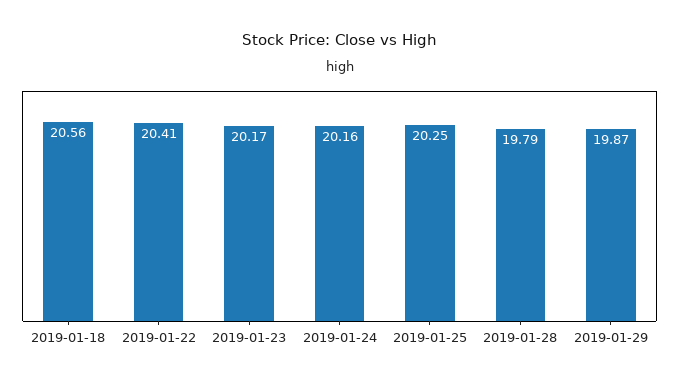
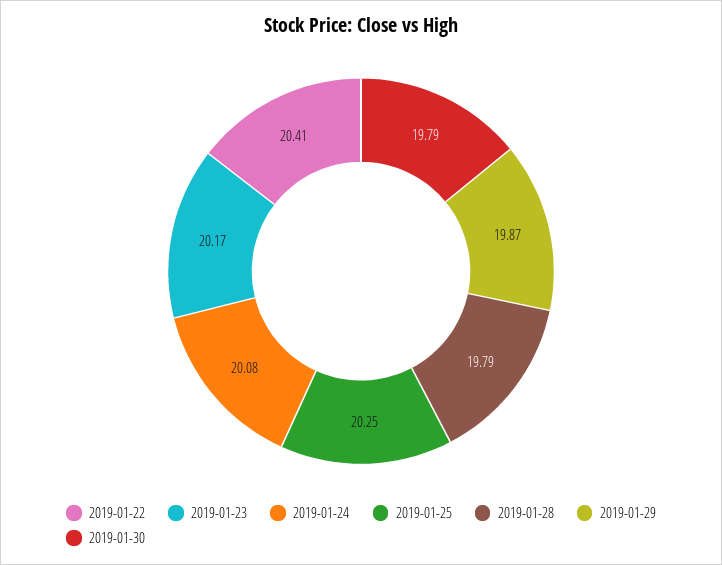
2019-01-18: 20.56 -> none
2019-01-24: 20.16 -> 20.08
2019-01-30: none -> 19.79

